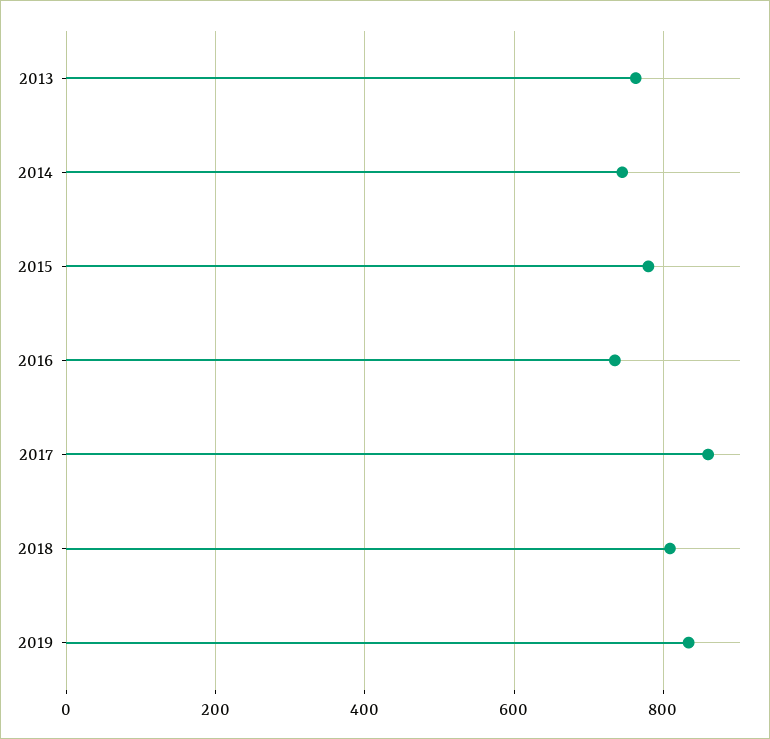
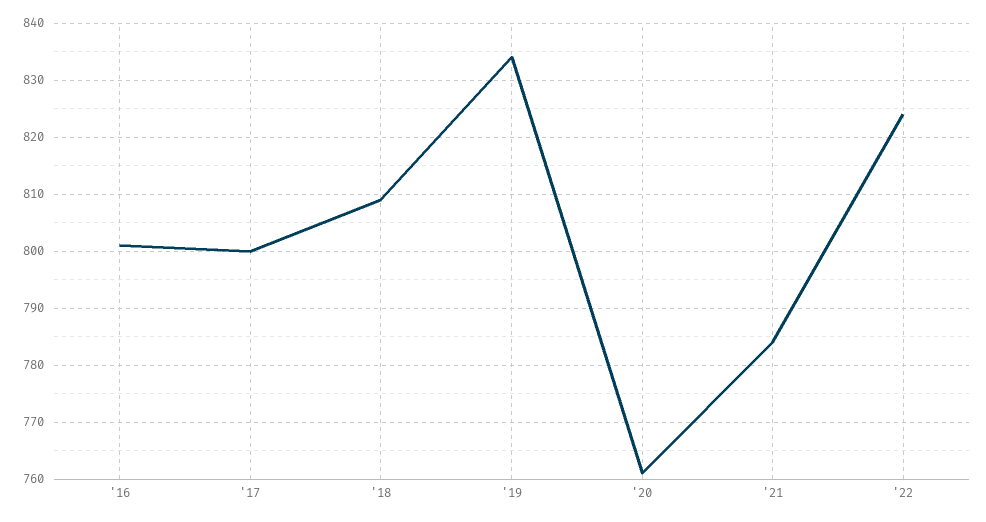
2013: 760 -> none
2014: 740 -> none
2015: 780 -> none
2016: 740 -> 800
2017: 860 -> 800
'20: none -> 760
'21: none -> 785
'22: none -> 825

